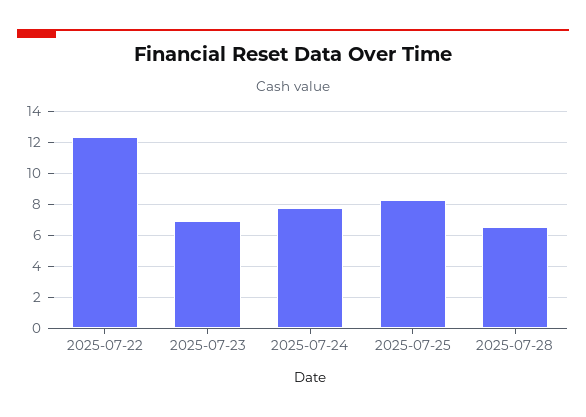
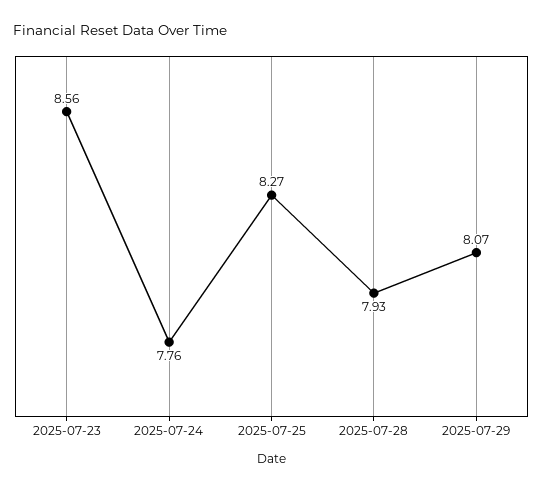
2025-07-22: 12.5 -> none
2025-07-23: 7 -> 8.56
2025-07-28: 6.5 -> 7.93
2025-07-29: none -> 8.07

